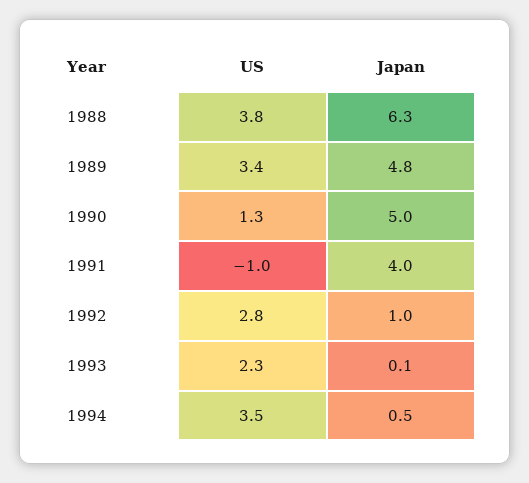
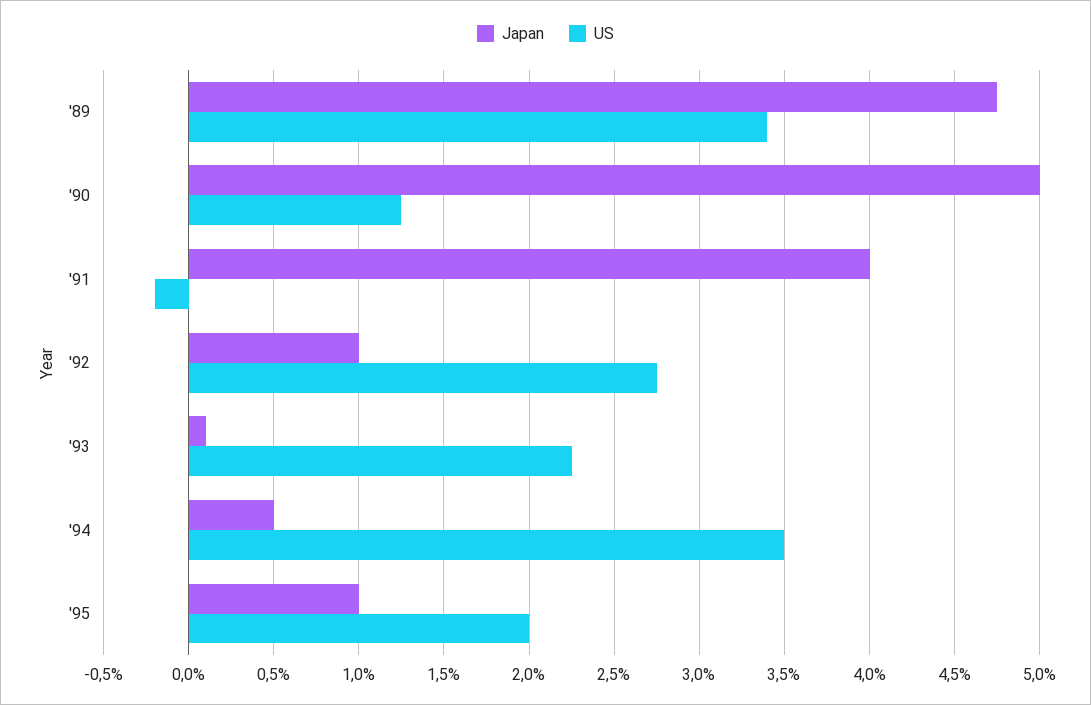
US, 1988: 3.8 -> none
Japan, 1988: 6.3 -> none
US, 1991: -1 -> -0.2
Japan, '95: none -> 1
US, '95: none -> 2

